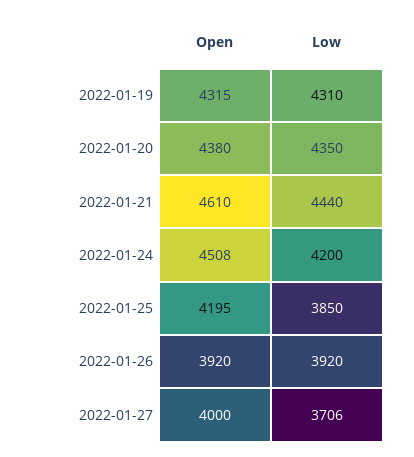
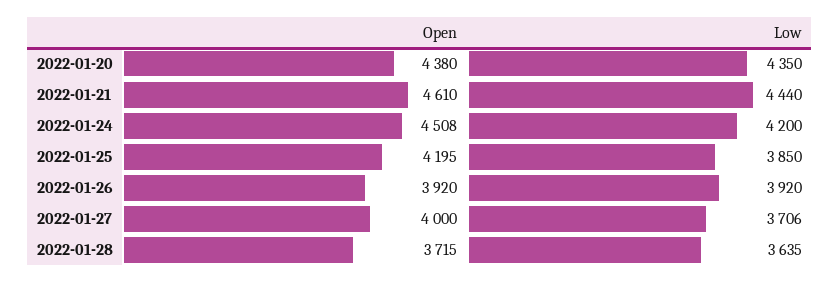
Open, 2022-01-19: 4315 -> none
Low, 2022-01-19: 4310 -> none
Open, 2022-01-28: none -> 3715
Low, 2022-01-28: none -> 3635

